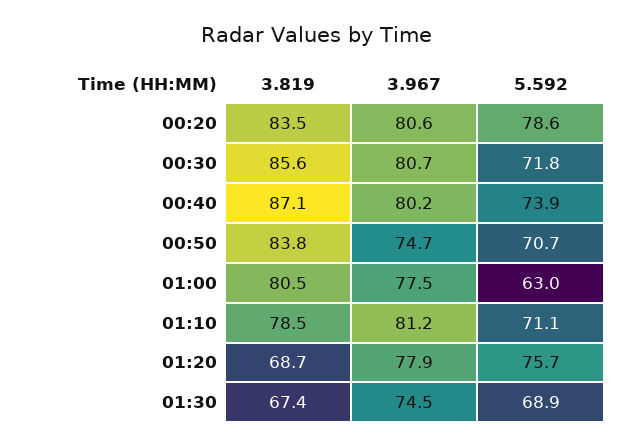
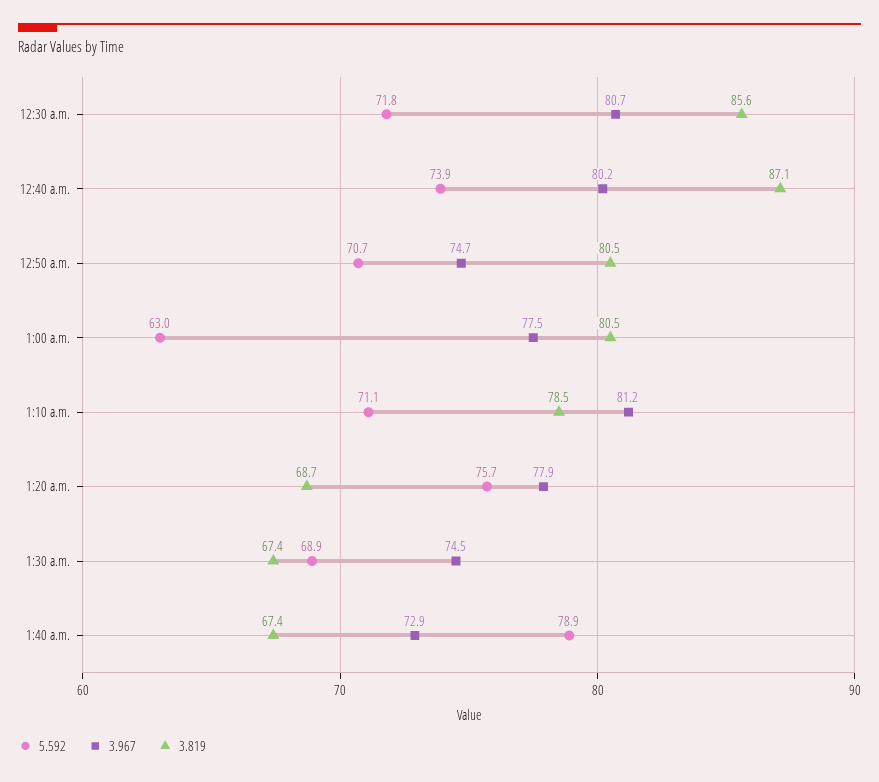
3.819, 00:20: 83.5 -> none
3.967, 00:20: 80.6 -> none
5.592, 00:20: 78.6 -> none
3.819, 00:50: 83.8 -> 80.5
5.592, 1:40 a.m.: none -> 78.9
3.967, 1:40 a.m.: none -> 72.9
3.819, 1:40 a.m.: none -> 67.4

